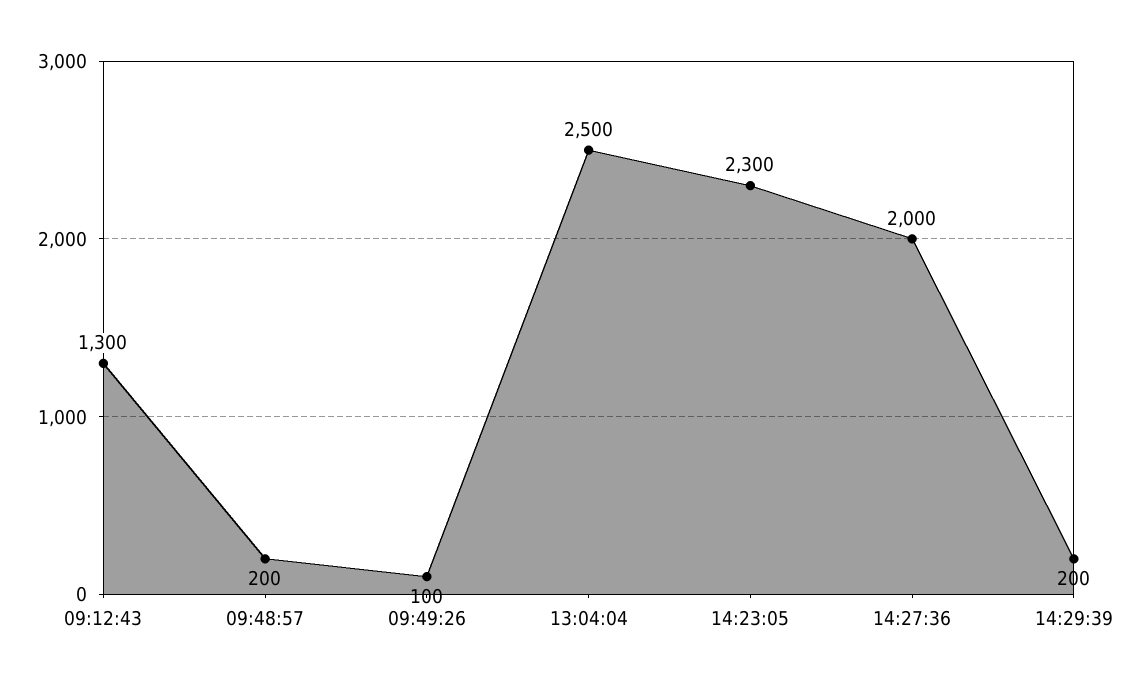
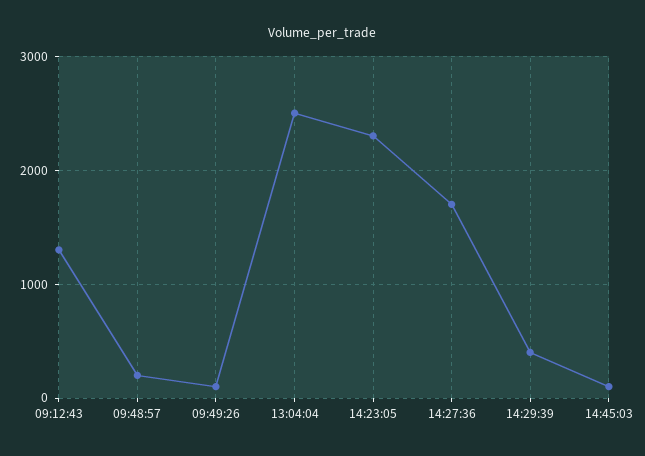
14:27:36: 2000 -> 1700
14:29:39: 200 -> 400
14:45:03: none -> 100

